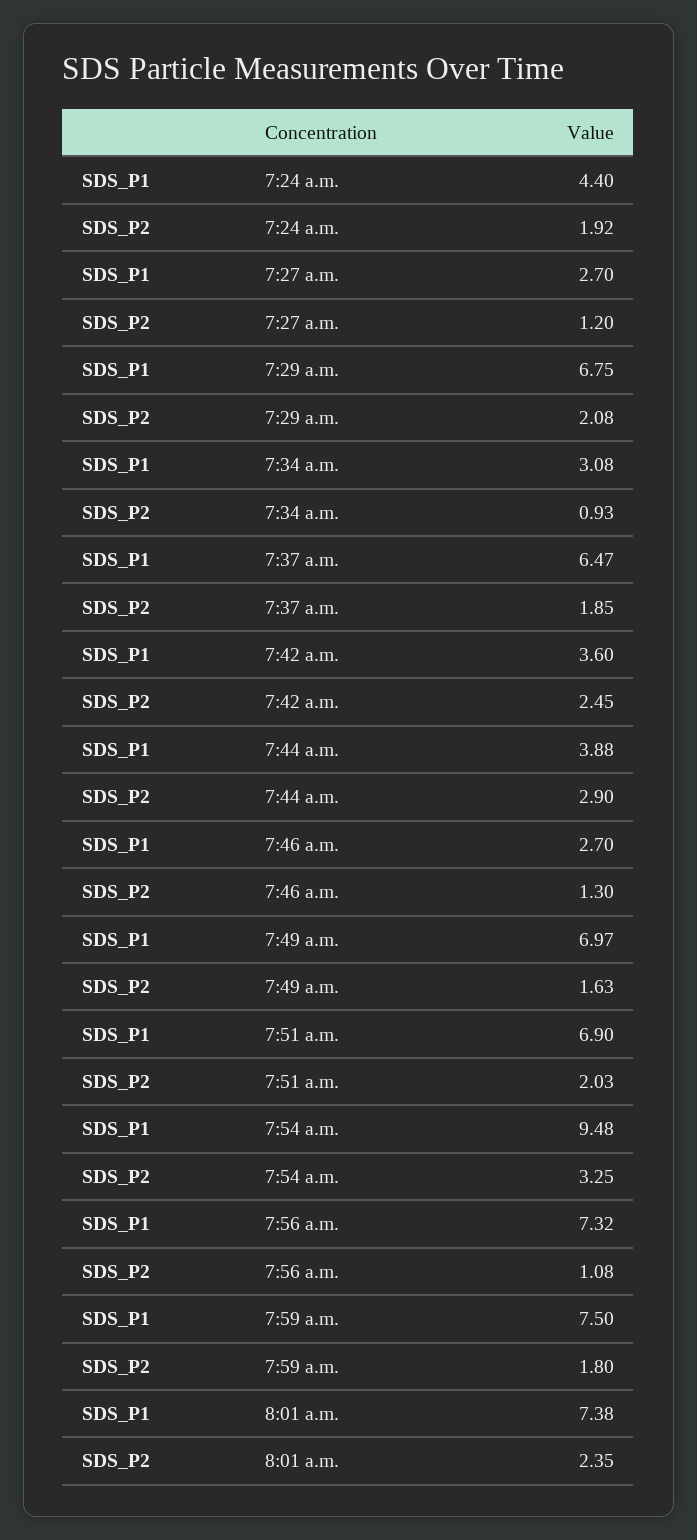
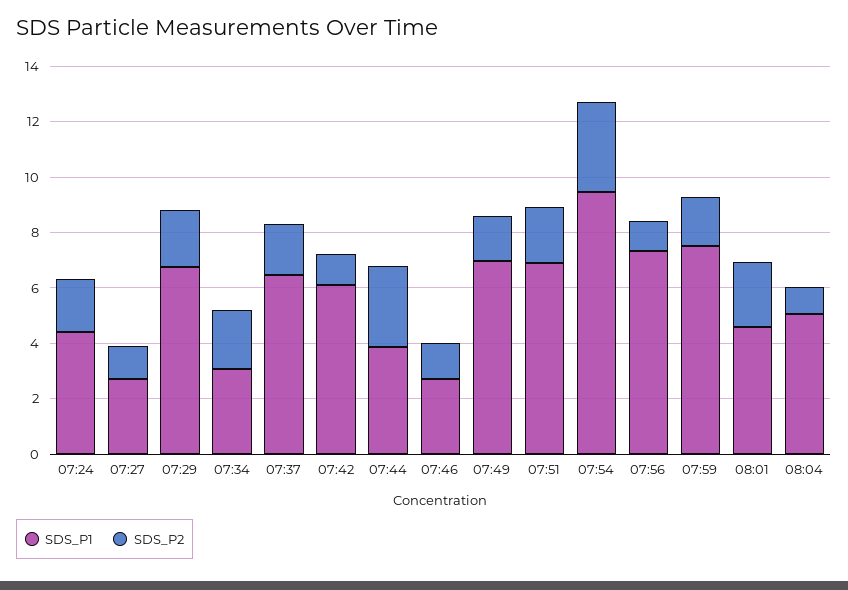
SDS_P2, 7:34 a.m.: 0.93 -> 2
SDS_P1, 7:42 a.m.: 3.6 -> 6
SDS_P2, 7:42 a.m.: 2.45 -> 1
SDS_P1, 8:01 a.m.: 7.38 -> 4.5
SDS_P1, 08:04: none -> 5
SDS_P2, 08:04: none -> 1

